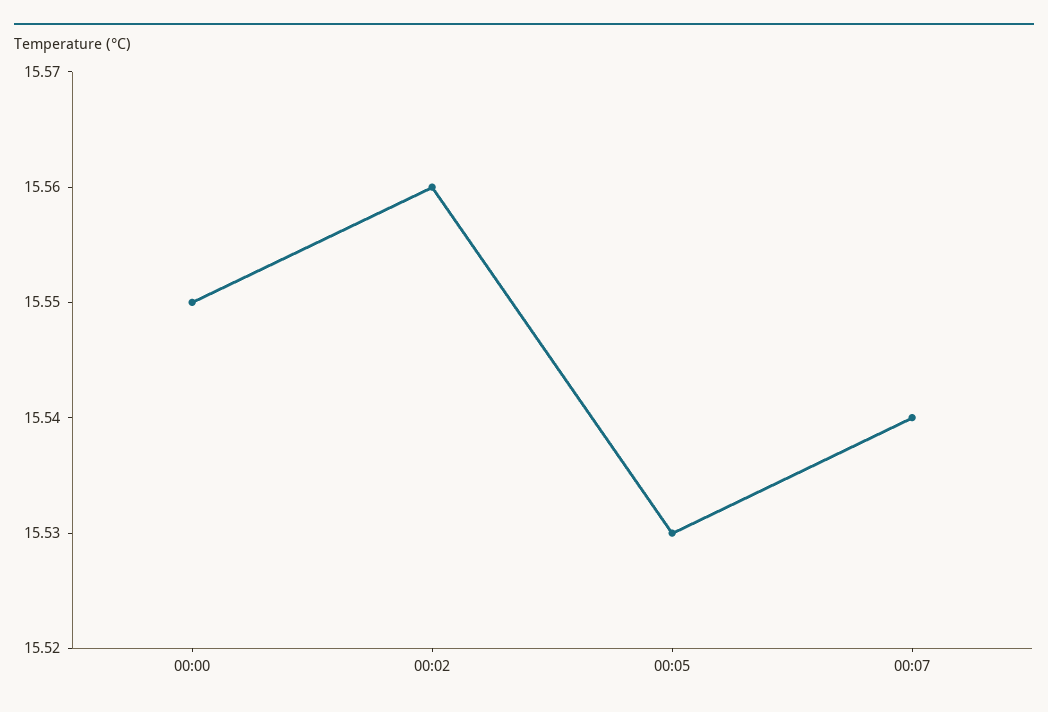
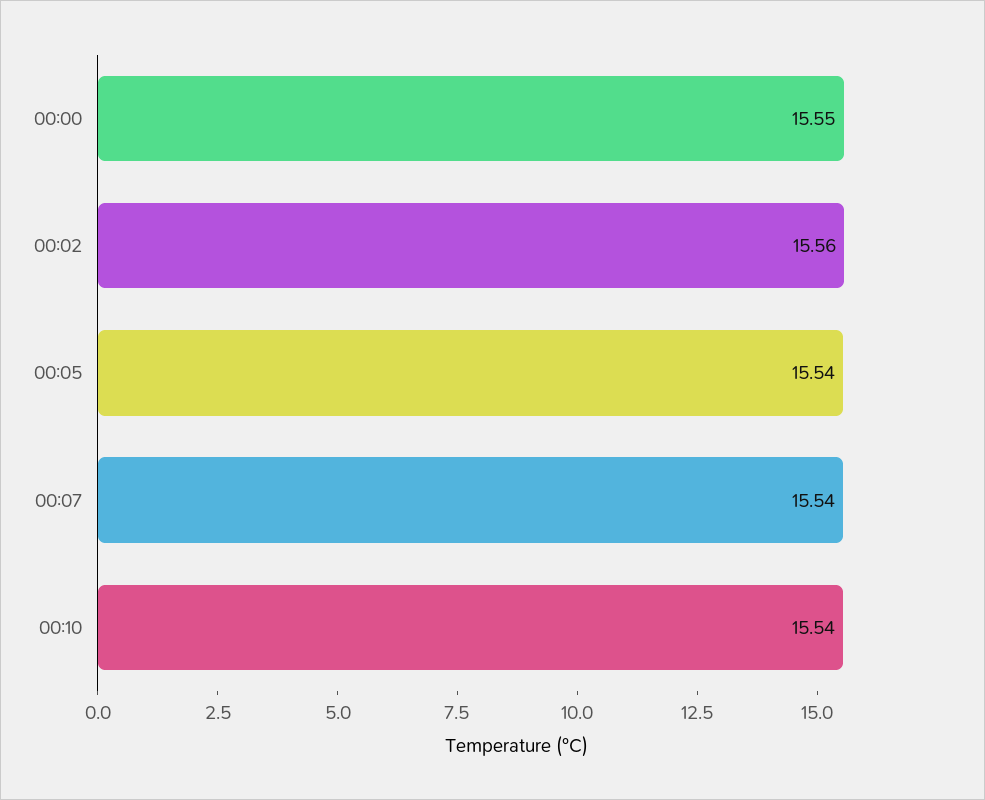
00:05: 15.53 -> 15.54
00:10: none -> 15.54

